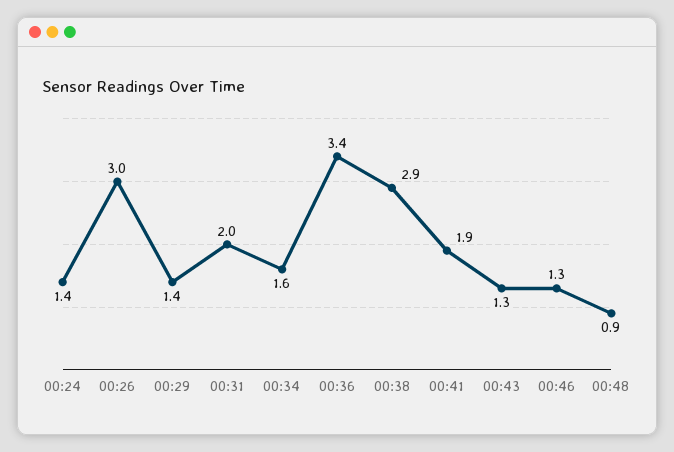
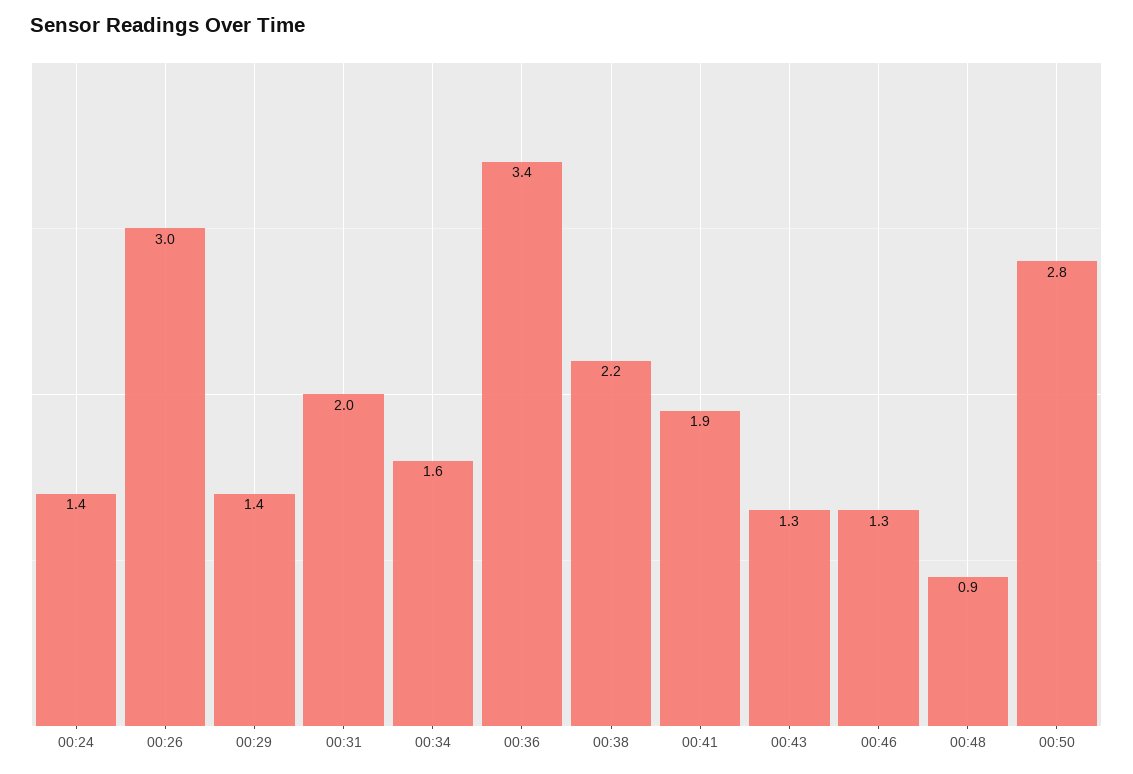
00:38: 2.9 -> 2.2
00:50: none -> 2.8

